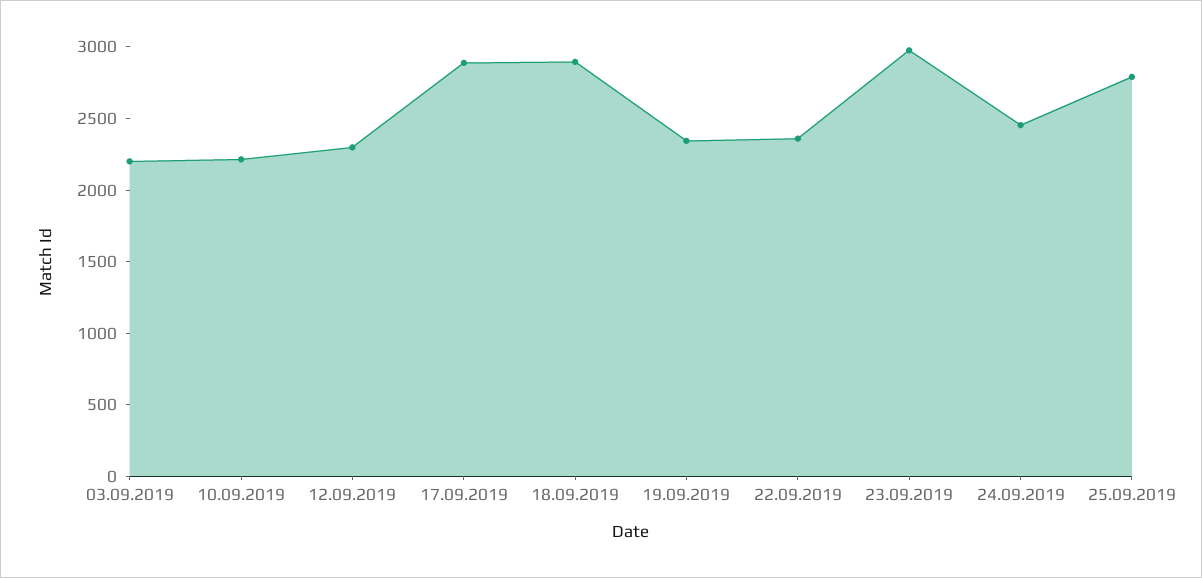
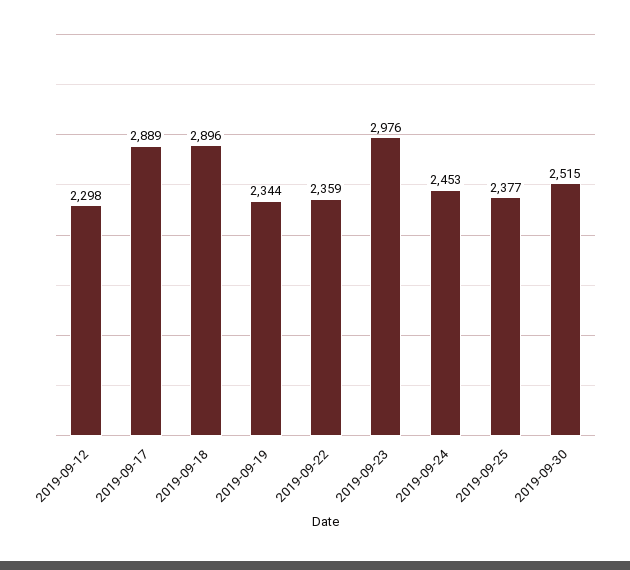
03.09.2019: 2200 -> none
10.09.2019: 2200 -> none
25.09.2019: 2800 -> 2377
2019-09-30: none -> 2515

